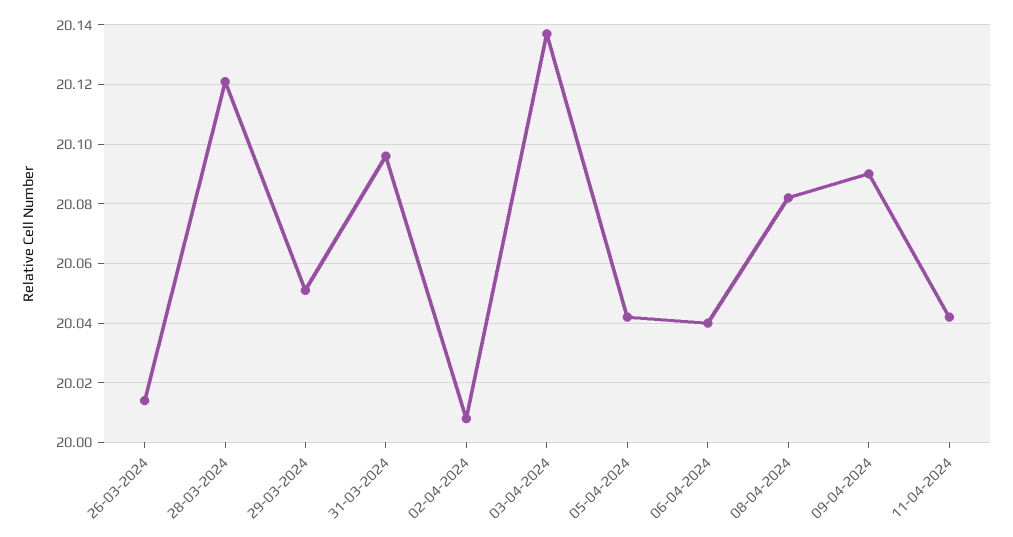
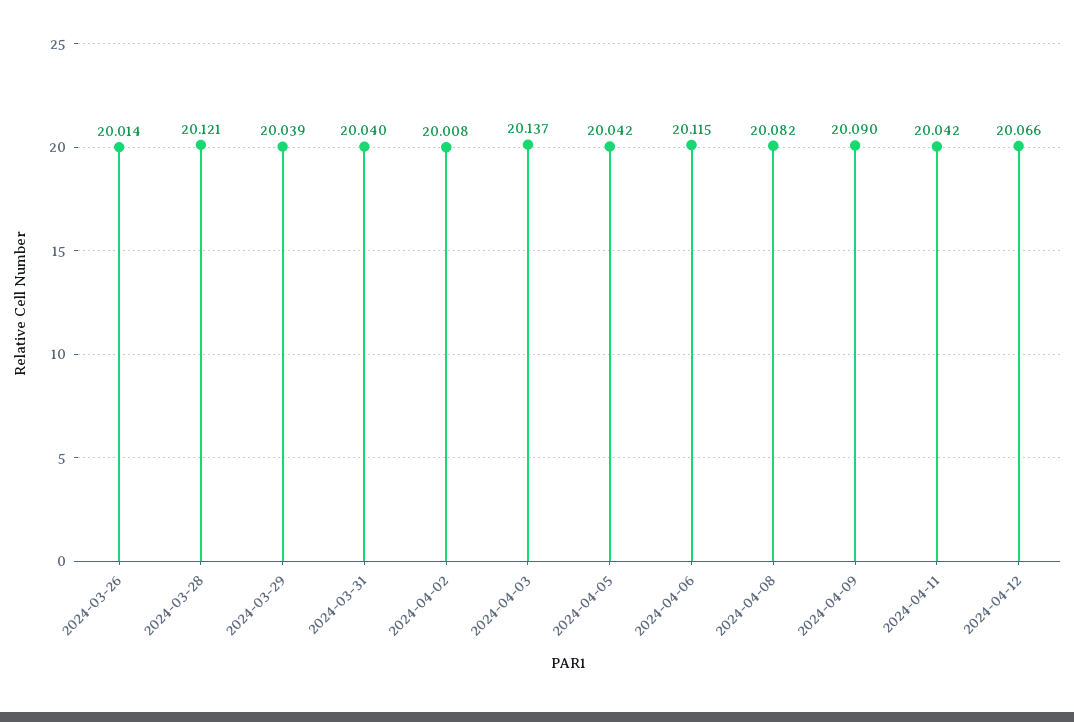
29-03-2024: 20.05 -> 20.039
31-03-2024: 20.095 -> 20.04
06-04-2024: 20.04 -> 20.115
2024-04-12: none -> 20.066

